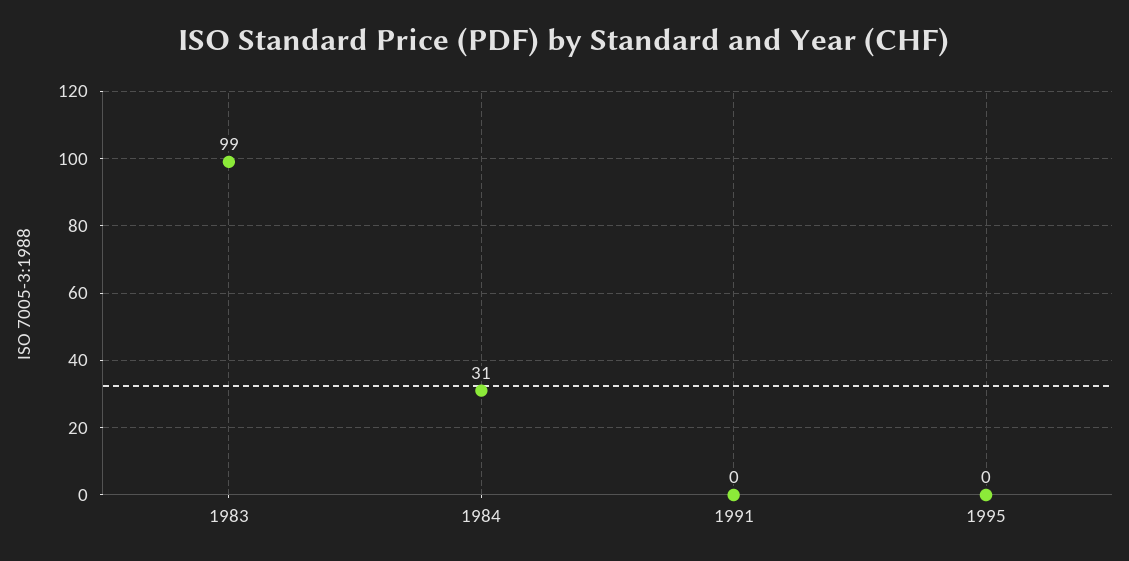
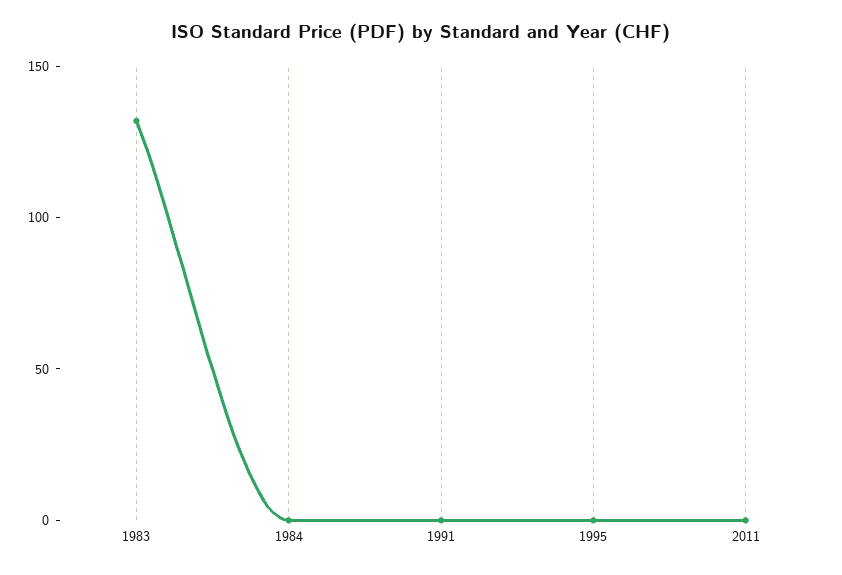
1983: 99 -> 130
1984: 31 -> 0
2011: none -> 0

